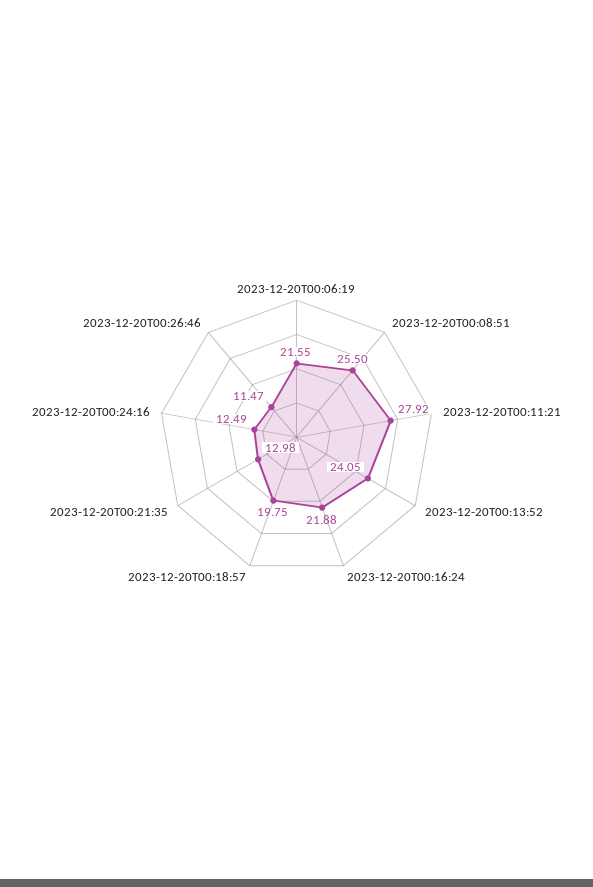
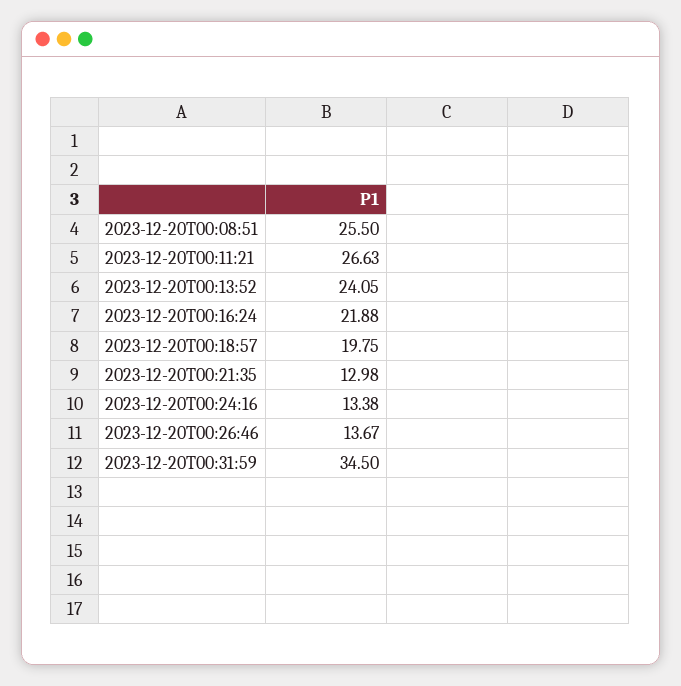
2023-12-20T00:06:19: 21.55 -> none
2023-12-20T00:11:21: 27.92 -> 26.63
2023-12-20T00:24:16: 12.49 -> 13.38
2023-12-20T00:26:46: 11.47 -> 13.67
2023-12-20T00:31:59: none -> 34.5

